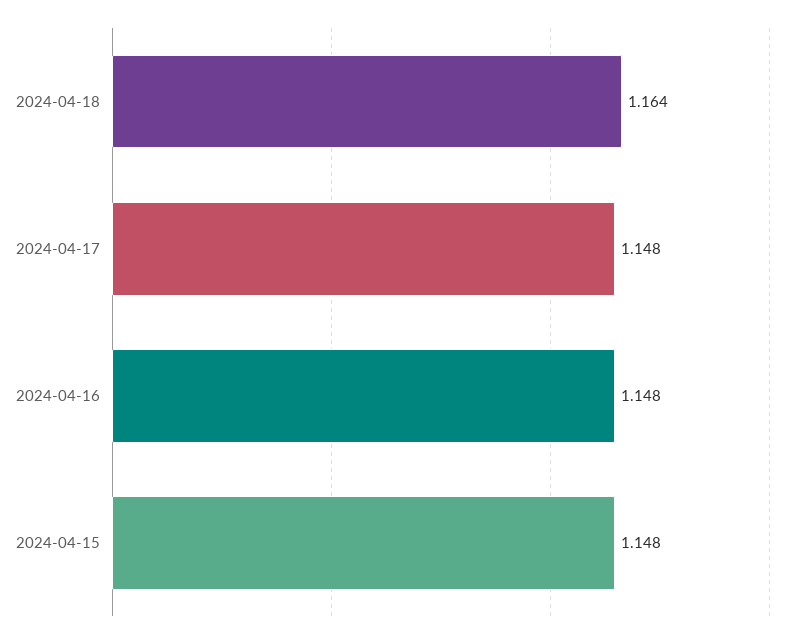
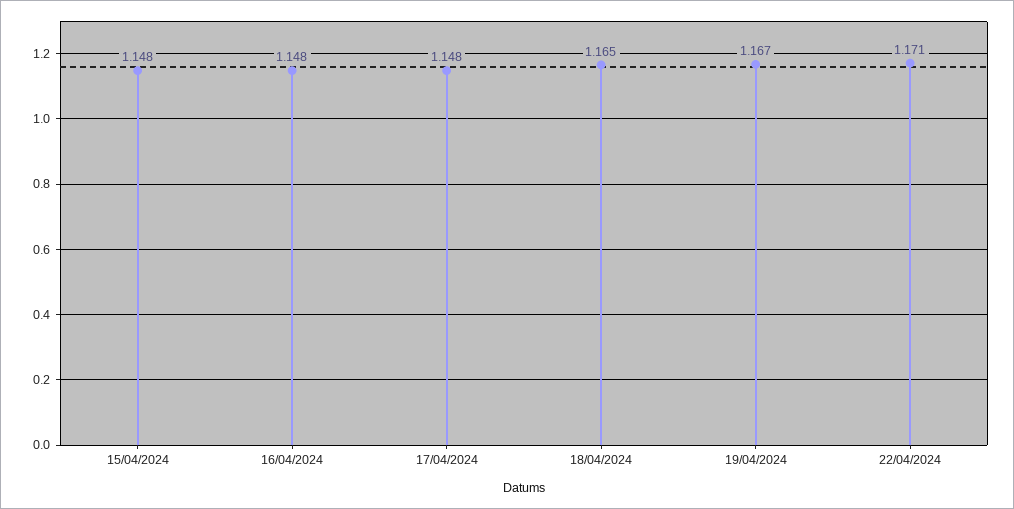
2024-04-18: 1.164 -> 1.165
19/04/2024: none -> 1.167
22/04/2024: none -> 1.171

